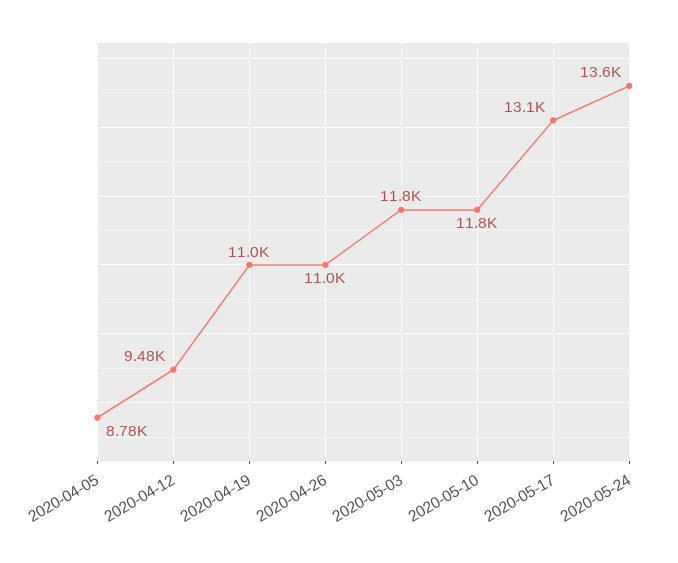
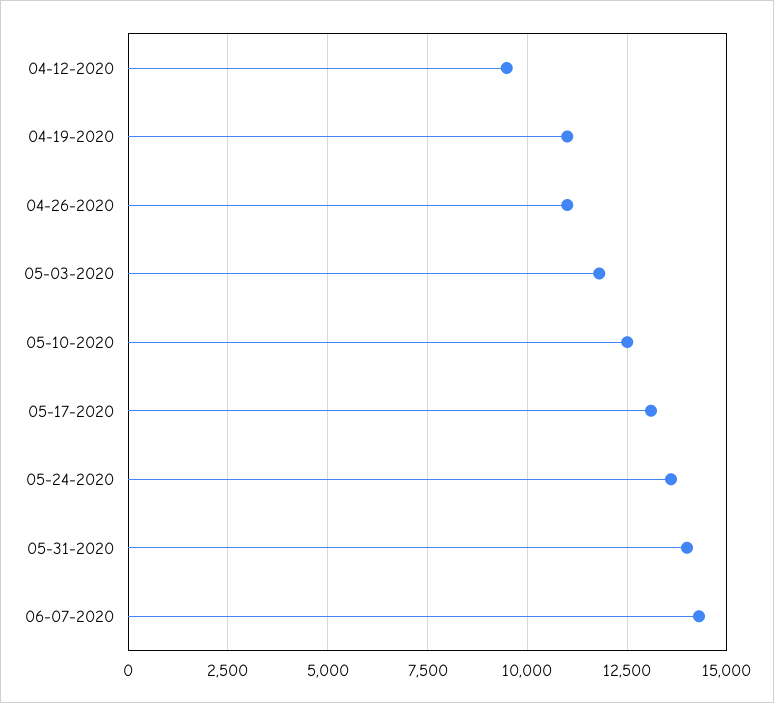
2020-04-05: 8780 -> none
2020-05-10: 11800 -> 12500
05-31-2020: none -> 14000
06-07-2020: none -> 14250

